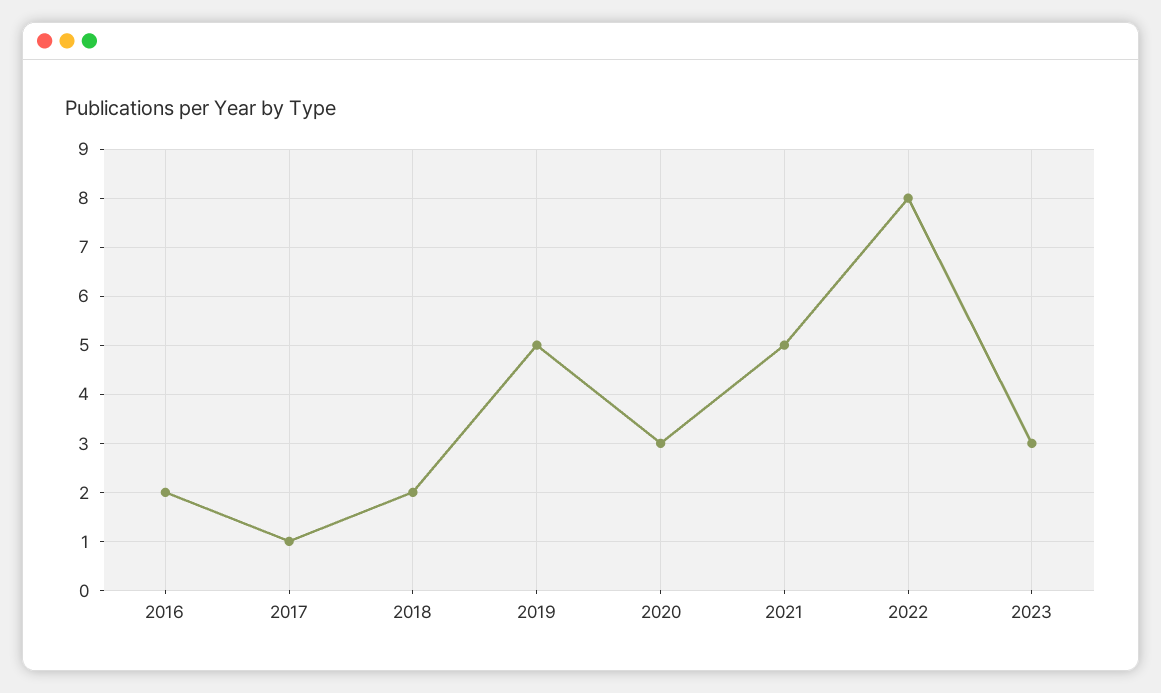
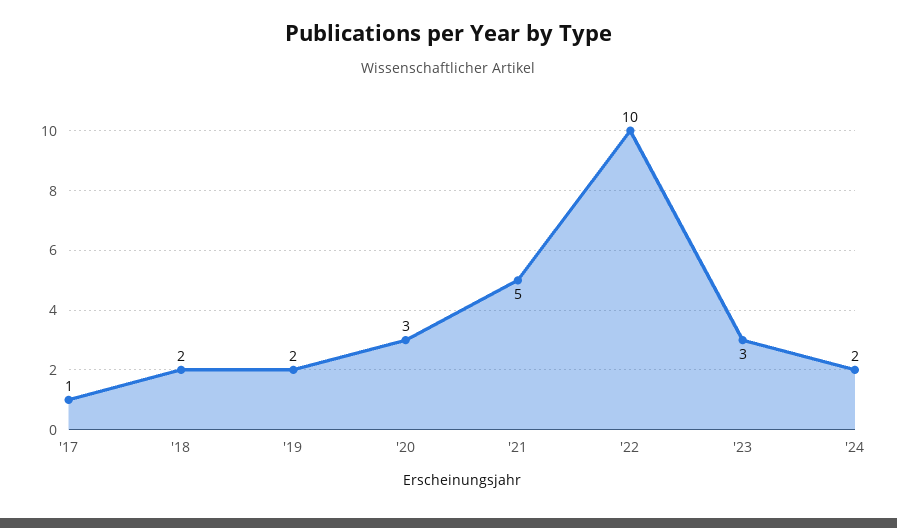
2016: 2 -> none
2019: 5 -> 2
2022: 8 -> 10
'24: none -> 2

